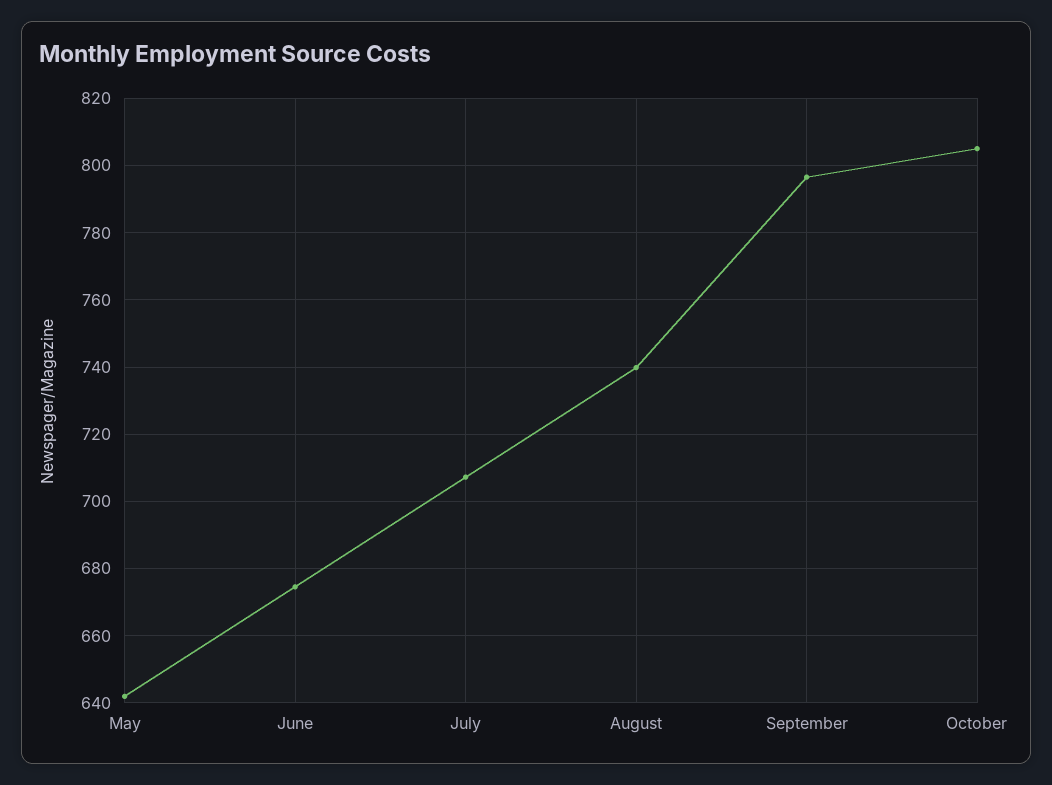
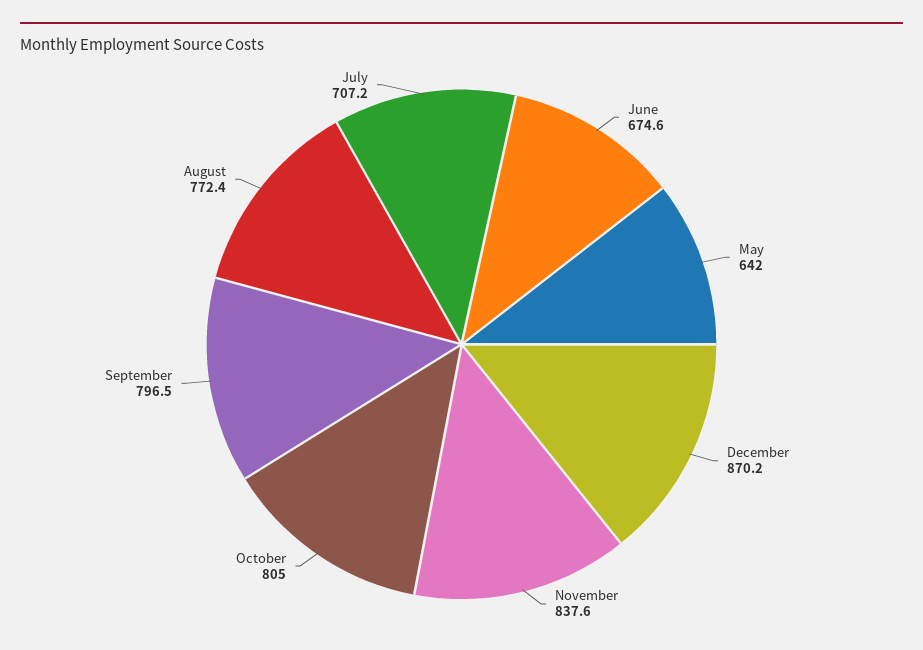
August: 740 -> 772.4
December: none -> 870.2
November: none -> 837.6

